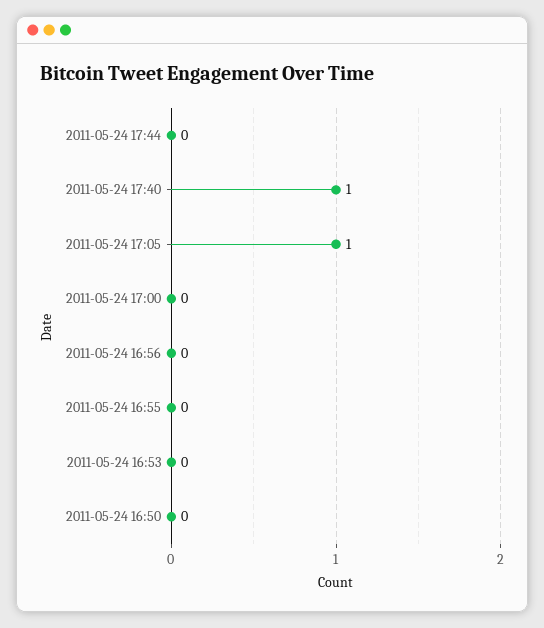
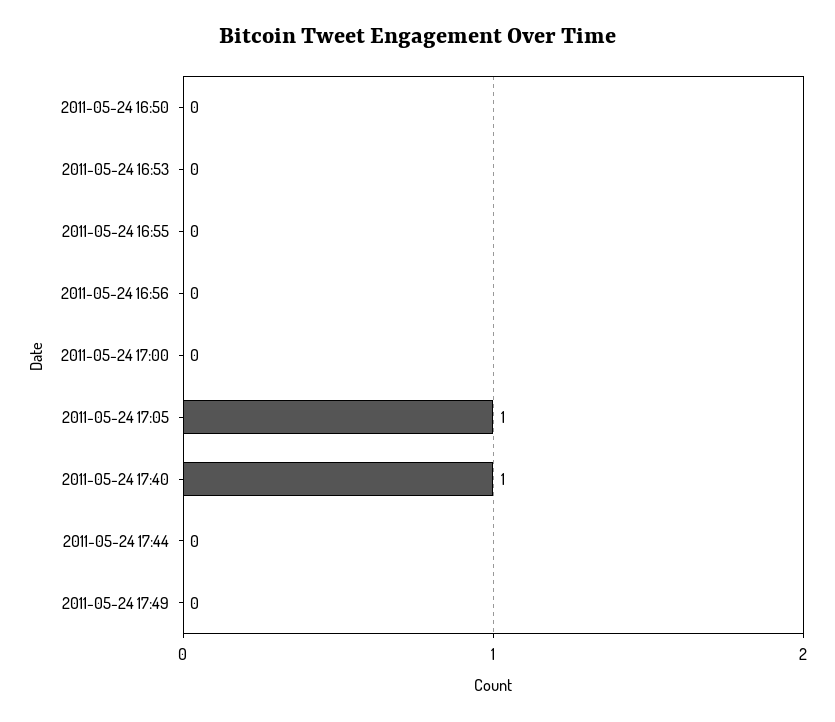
2011-05-24 17:49: none -> 0

